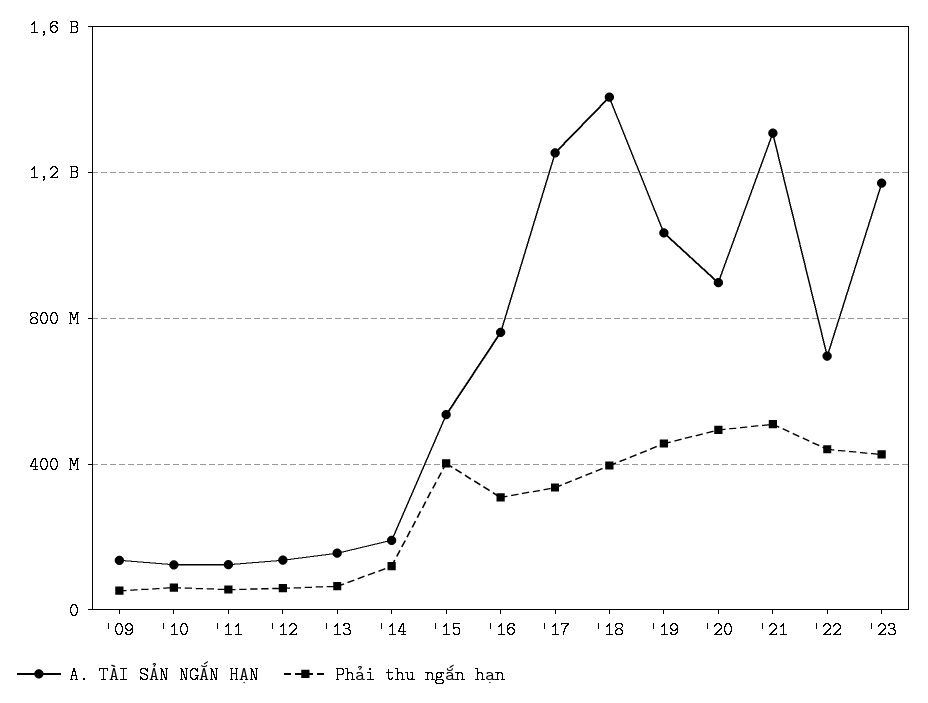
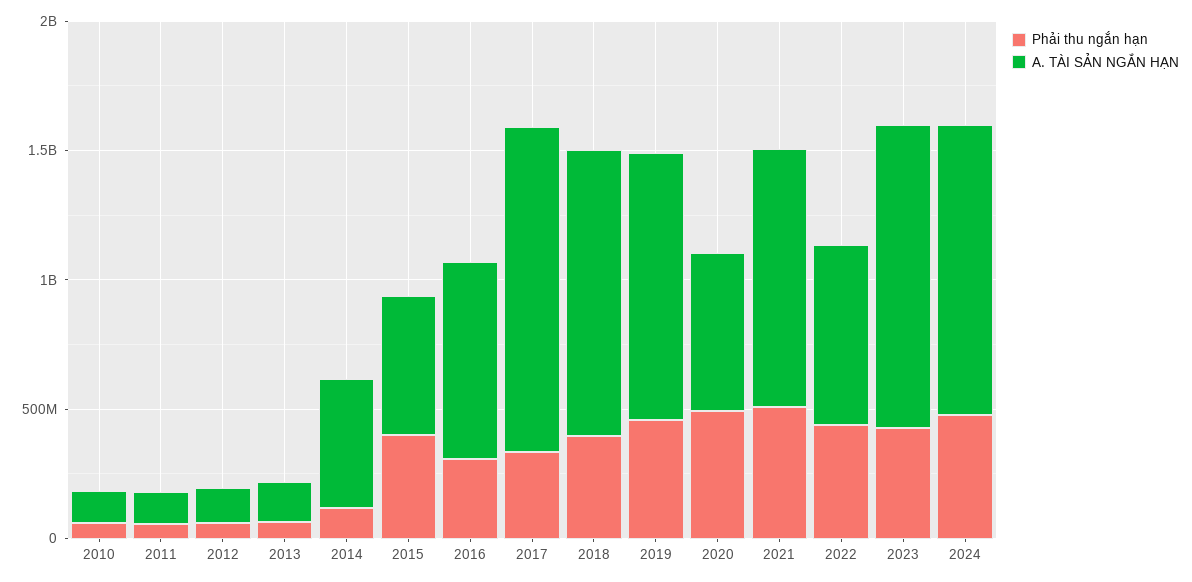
A. TÀI SẢN NGẮN HẠN, '09: 150000000 -> none
Phải thu ngắn hạn, '09: 50000000 -> none
A. TÀI SẢN NGẮN HẠN, '14: 200000000 -> 500000000
A. TÀI SẢN NGẮN HẠN, '18: 1400000000 -> 1100000000
A. TÀI SẢN NGẮN HẠN, '20: 900000000 -> 600000000
A. TÀI SẢN NGẮN HẠN, '21: 1300000000 -> 1000000000
Phải thu ngắn hạn, 2024: none -> 500000000
A. TÀI SẢN NGẮN HẠN, 2024: none -> 1100000000

